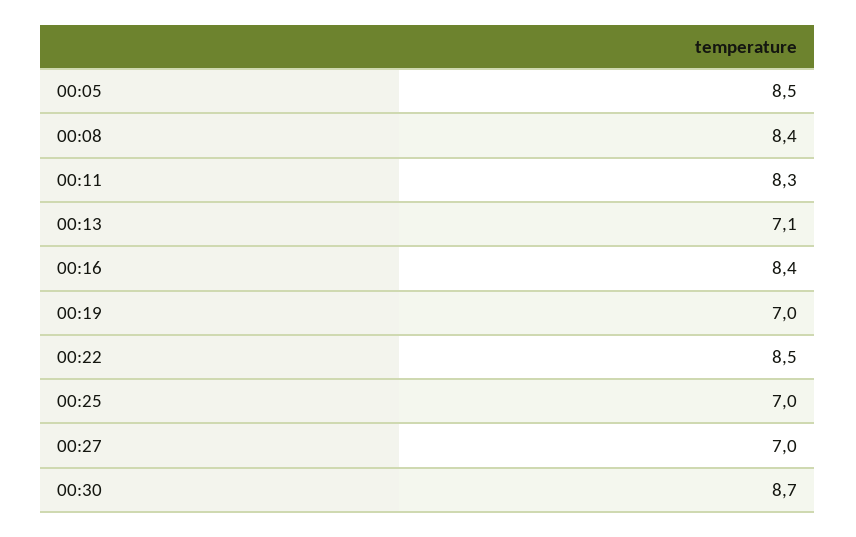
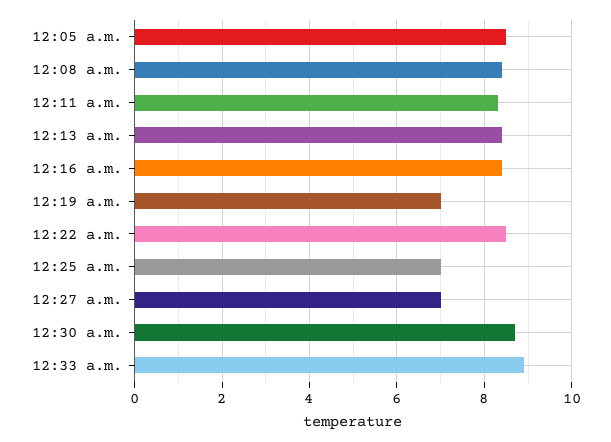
00:13: 7.1 -> 8.5
12:33 a.m.: none -> 9

